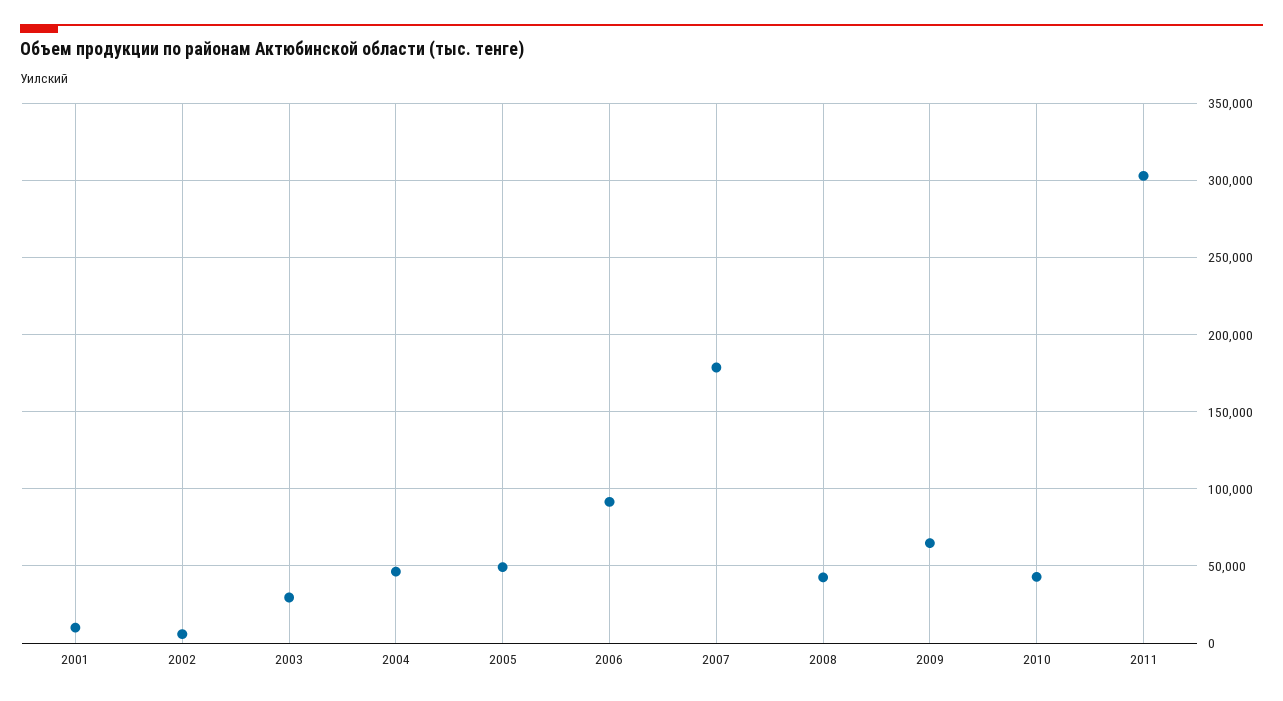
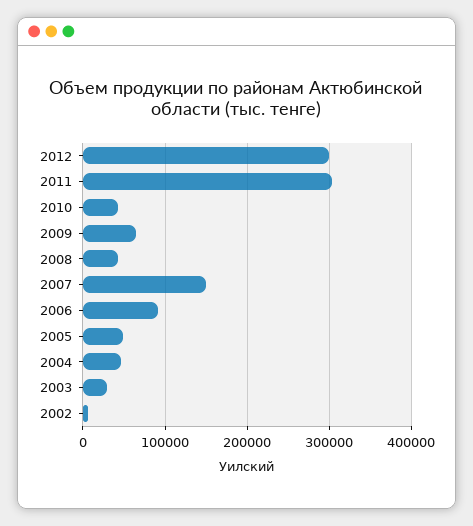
2001: 10000 -> none
2007: 180000 -> 150000
2012: none -> 300000

